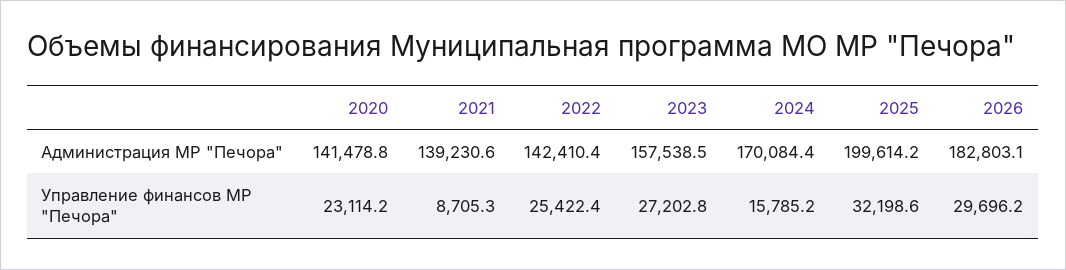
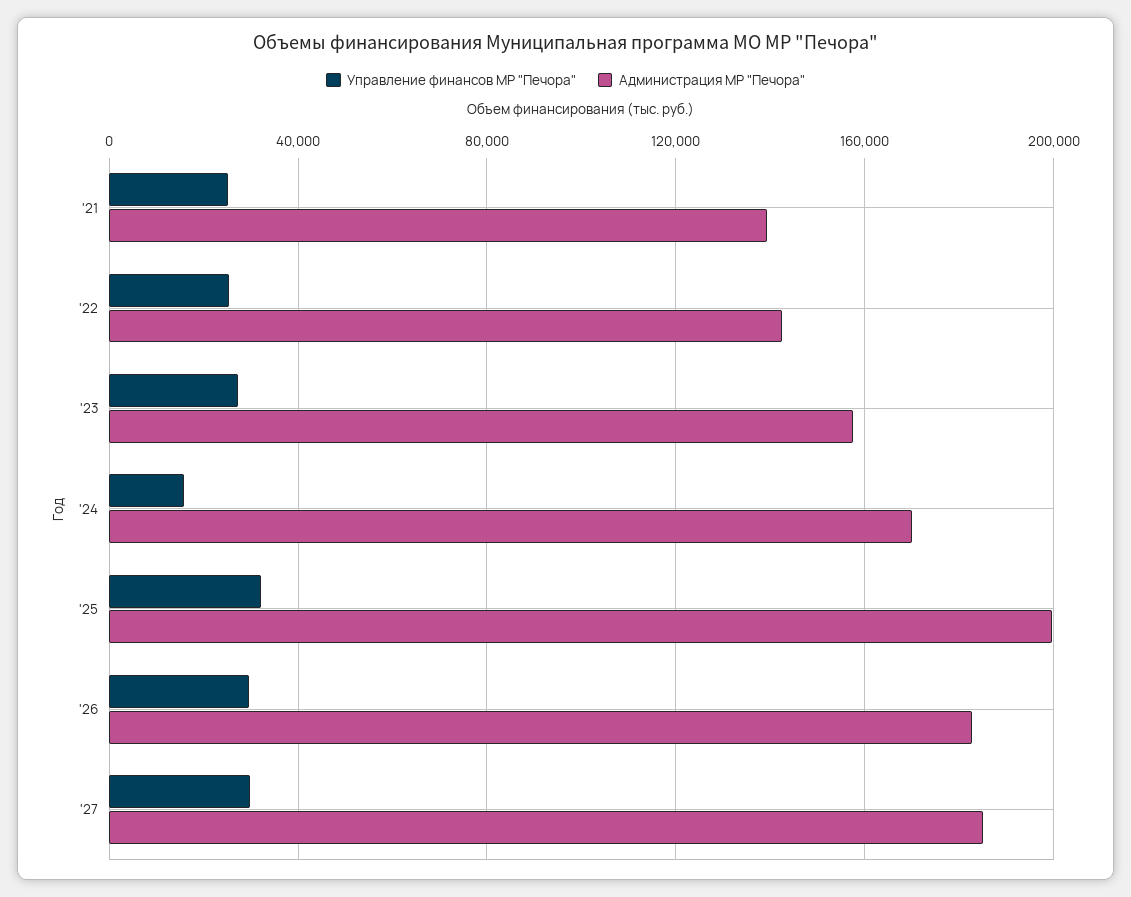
Администрация МР "Печора", 2020: 141478.8 -> none
Управление финансов МР "Печора", 2020: 23114.2 -> none
Управление финансов МР "Печора", 2021: 8705.3 -> 25000
Управление финансов МР "Печора", '27: none -> 30000
Администрация МР "Печора", '27: none -> 185000

